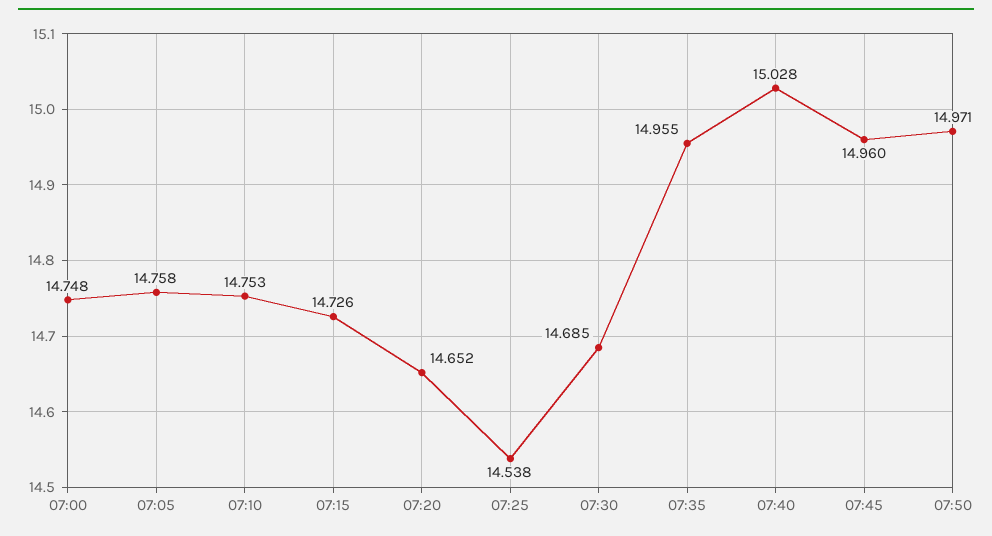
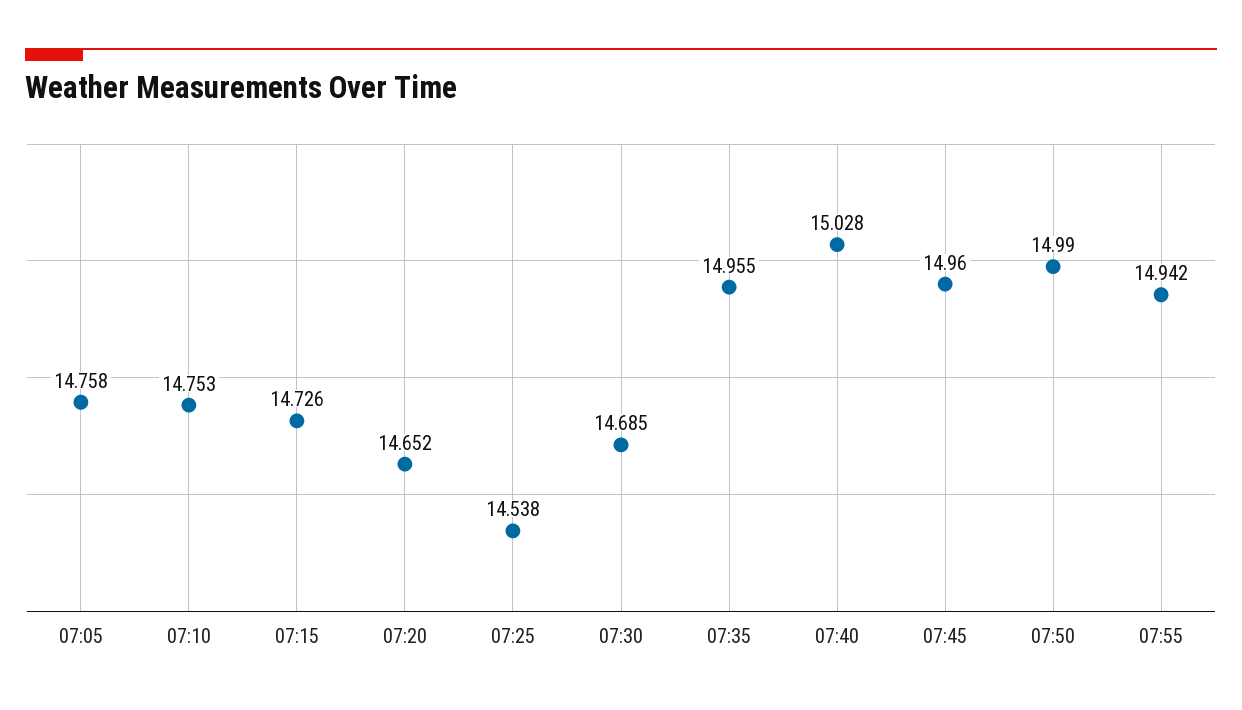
07:00: 14.748 -> none
07:50: 14.971 -> 14.99
07:55: none -> 14.942

